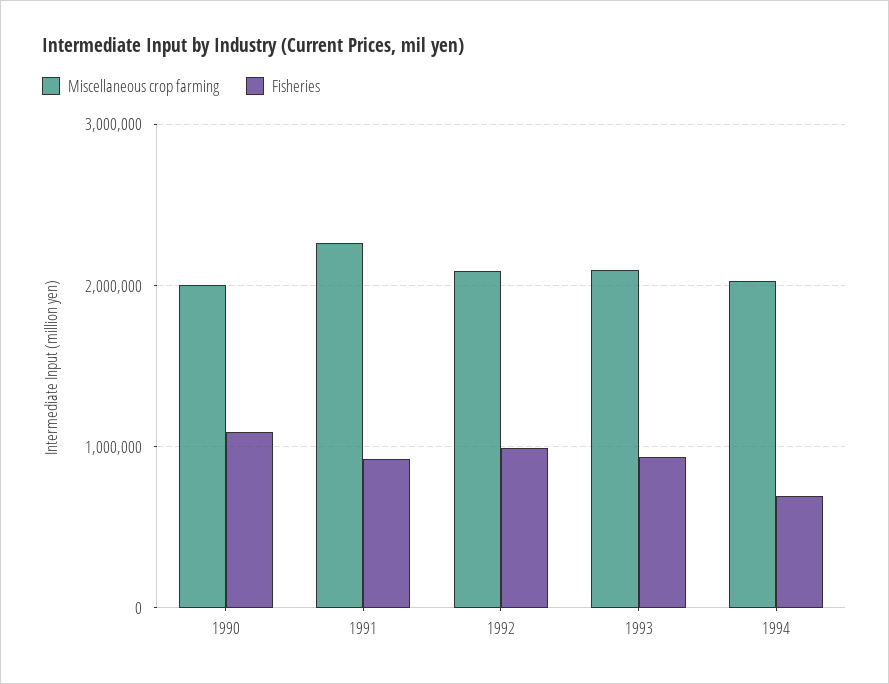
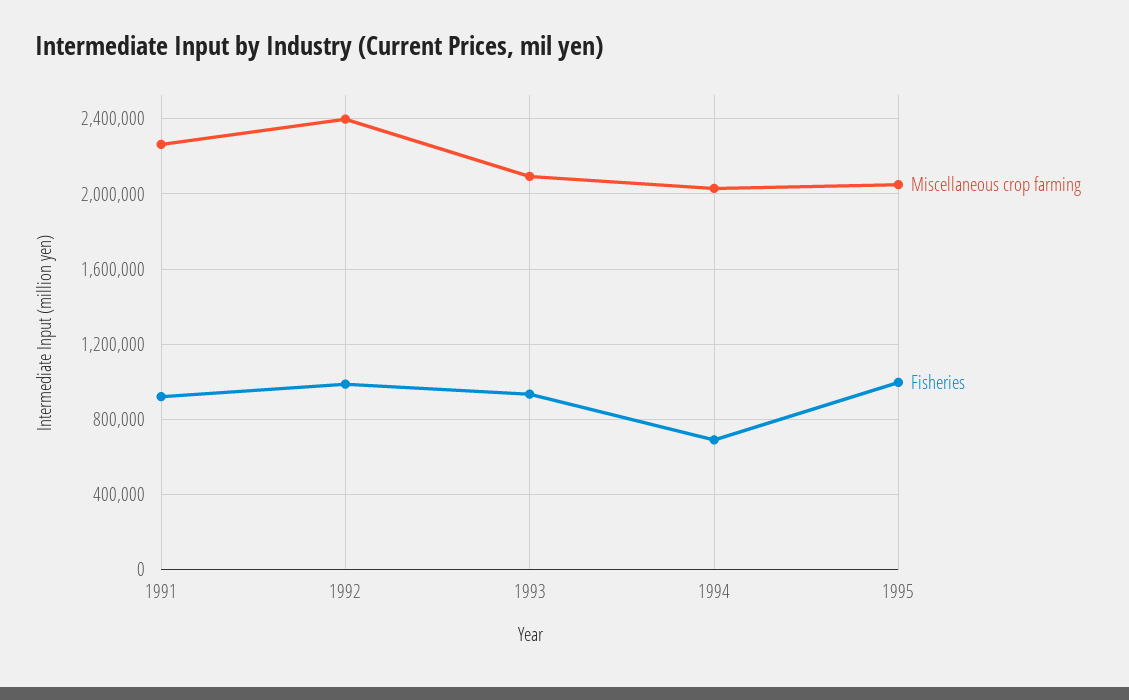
Miscellaneous crop farming, 1990: 2000000 -> none
Fisheries, 1990: 1100000 -> none
Miscellaneous crop farming, 1992: 2100000 -> 2400000
Miscellaneous crop farming, 1995: none -> 2050000
Fisheries, 1995: none -> 1000000

